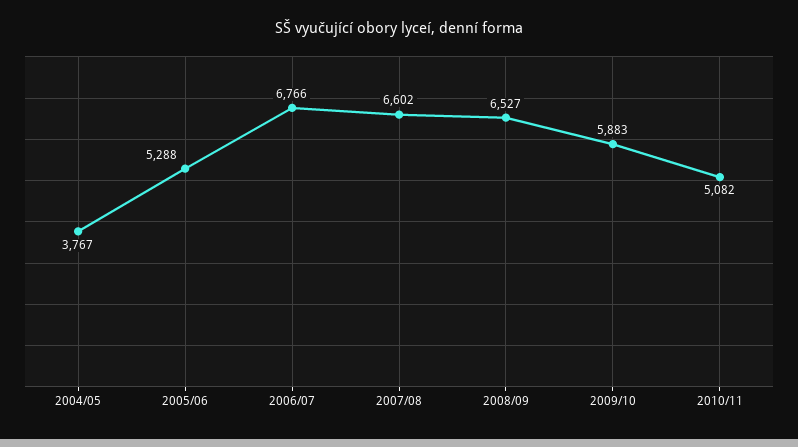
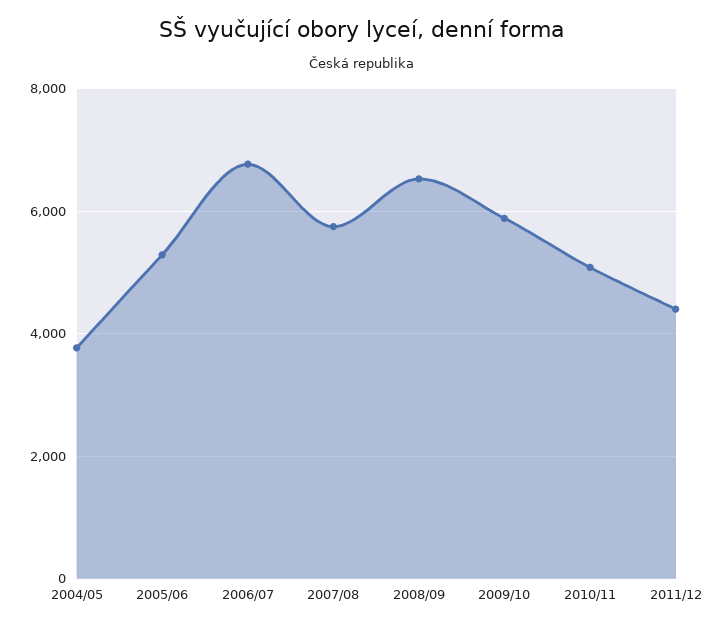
2007/08: 6602 -> 5800
2011/12: none -> 4400

